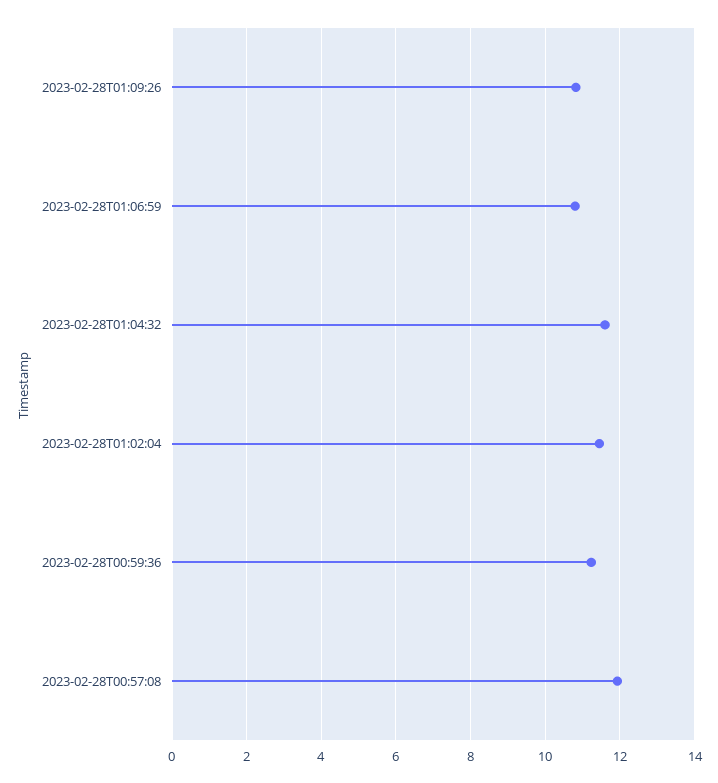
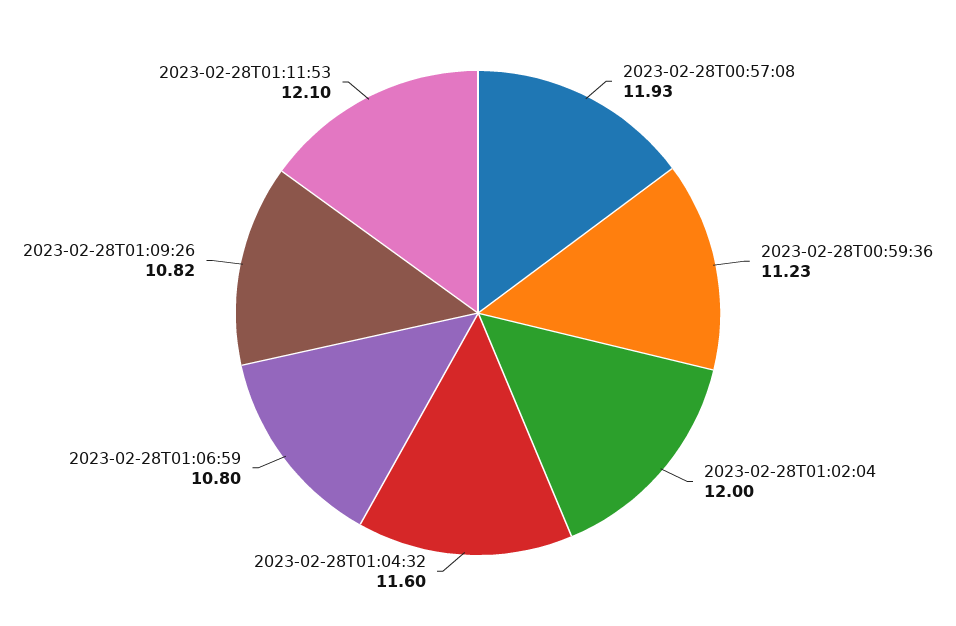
2023-02-28T01:02:04: 11.4 -> 12
2023-02-28T01:11:53: none -> 12.1

